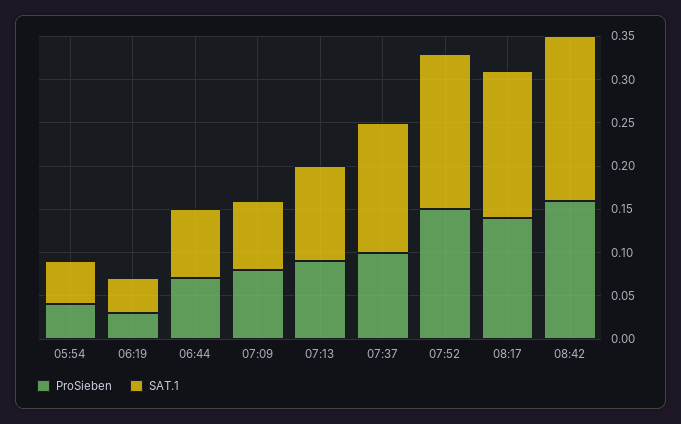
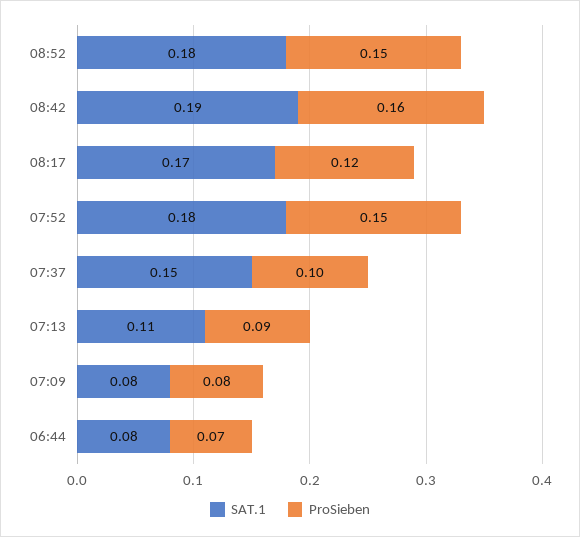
ProSieben, 05:54: 0.04 -> none
SAT.1, 05:54: 0.05 -> none
ProSieben, 06:19: 0.03 -> none
SAT.1, 06:19: 0.04 -> none
ProSieben, 08:17: 0.14 -> 0.12
SAT.1, 08:52: none -> 0.18
ProSieben, 08:52: none -> 0.15

